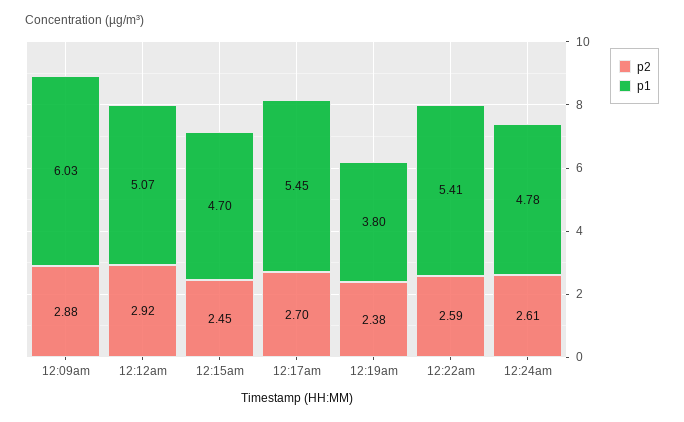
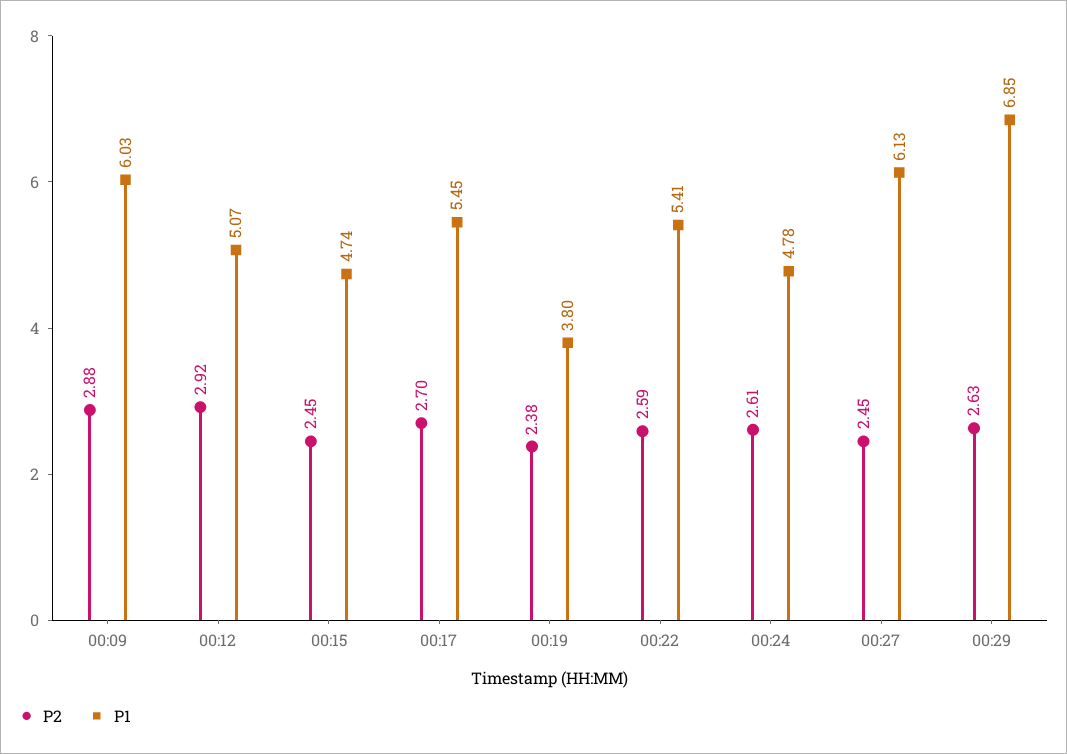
p1, 12:15am: 4.7 -> 4.74
p2, 00:27: none -> 2.45
p1, 00:27: none -> 6.13
p2, 00:29: none -> 2.63
p1, 00:29: none -> 6.85

